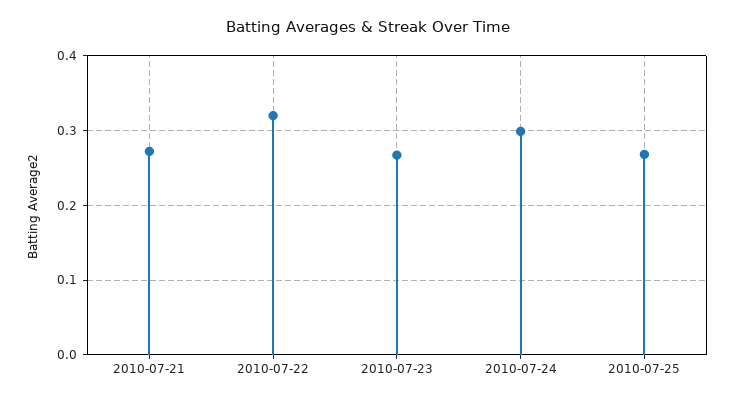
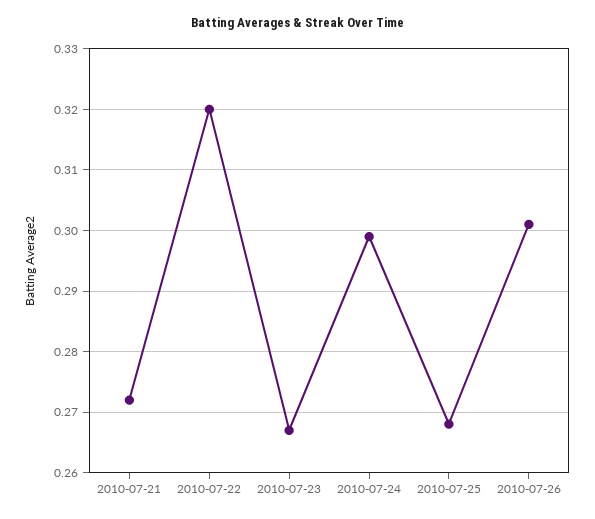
2010-07-26: none -> 0.301

